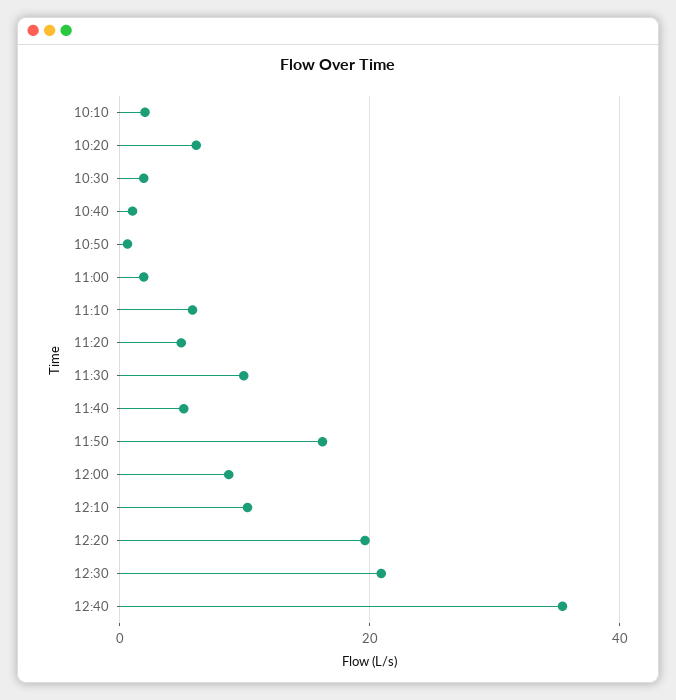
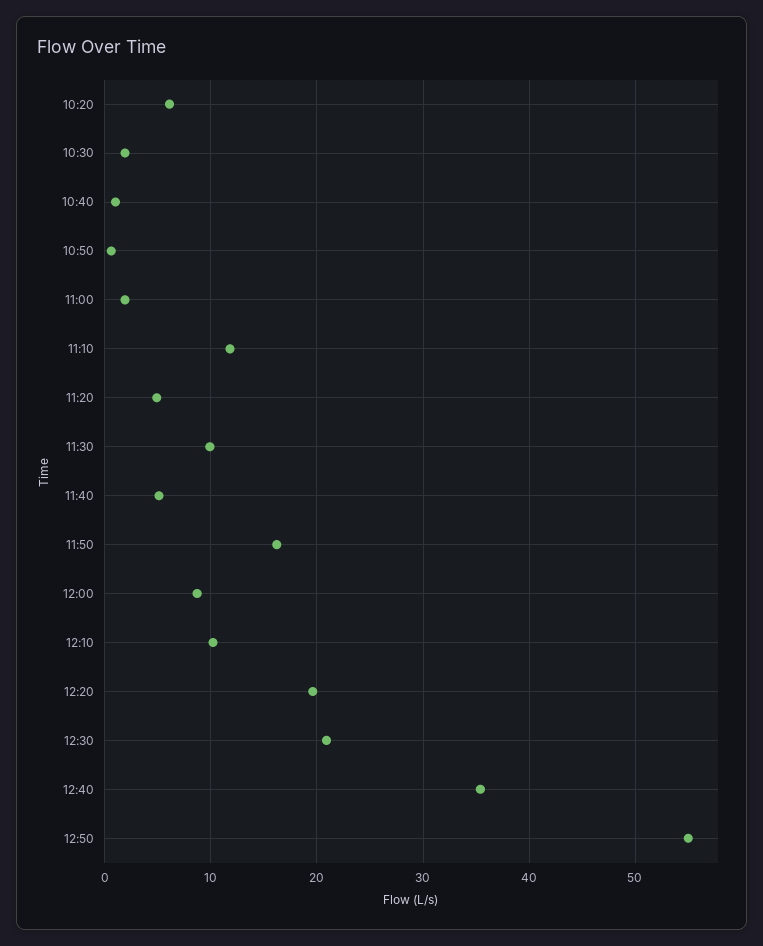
10:10: 2 -> none
11:10: 6 -> 12
12:50: none -> 55

